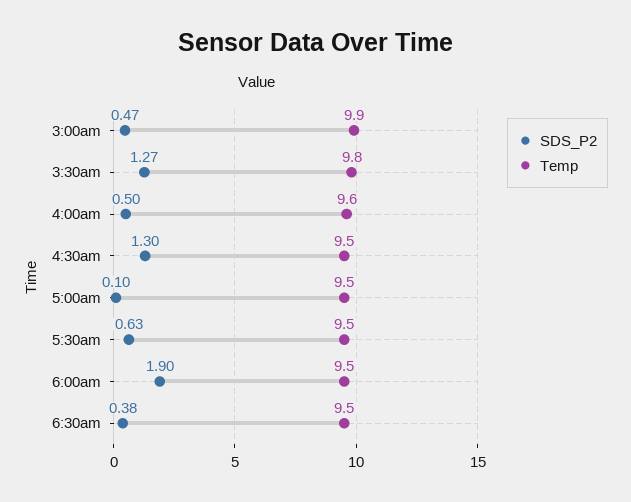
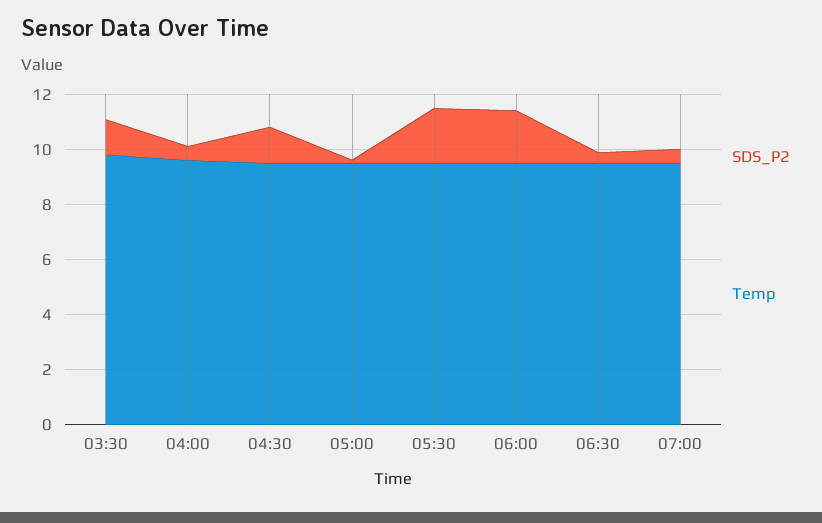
SDS_P2, 3:00am: 0.47 -> none
Temp, 3:00am: 9.9 -> none
SDS_P2, 5:30am: 0.63 -> 2
SDS_P2, 07:00: none -> 0.5
Temp, 07:00: none -> 9.5

